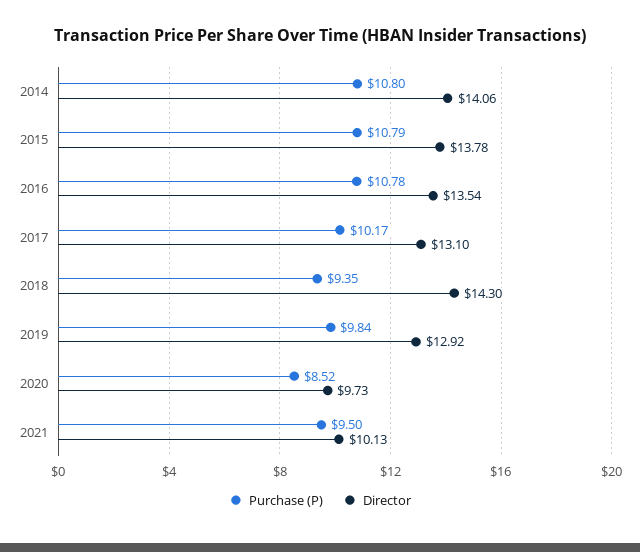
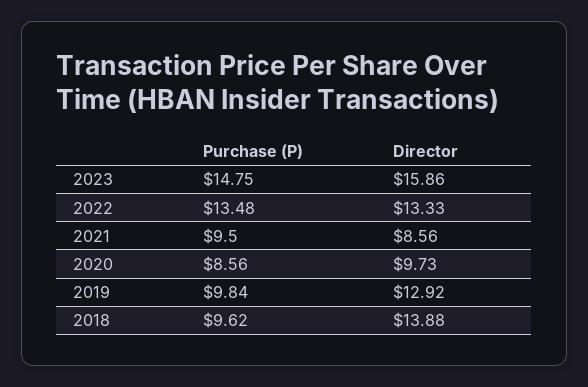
Purchase (P), 2014: 10.8 -> none
Director, 2014: 14.06 -> none
Purchase (P), 2015: 10.79 -> none
Director, 2015: 13.78 -> none
Purchase (P), 2016: 10.78 -> none
Director, 2016: 13.54 -> none
Purchase (P), 2017: 10.17 -> none
Director, 2017: 13.1 -> none
Purchase (P), 2018: 9.35 -> 9.62
Director, 2018: 14.3 -> 13.88
Purchase (P), 2020: 8.52 -> 8.56
Director, 2021: 10.13 -> 8.56
Purchase (P), 2023: none -> 14.75
Director, 2023: none -> 15.86
Purchase (P), 2022: none -> 13.48
Director, 2022: none -> 13.33

